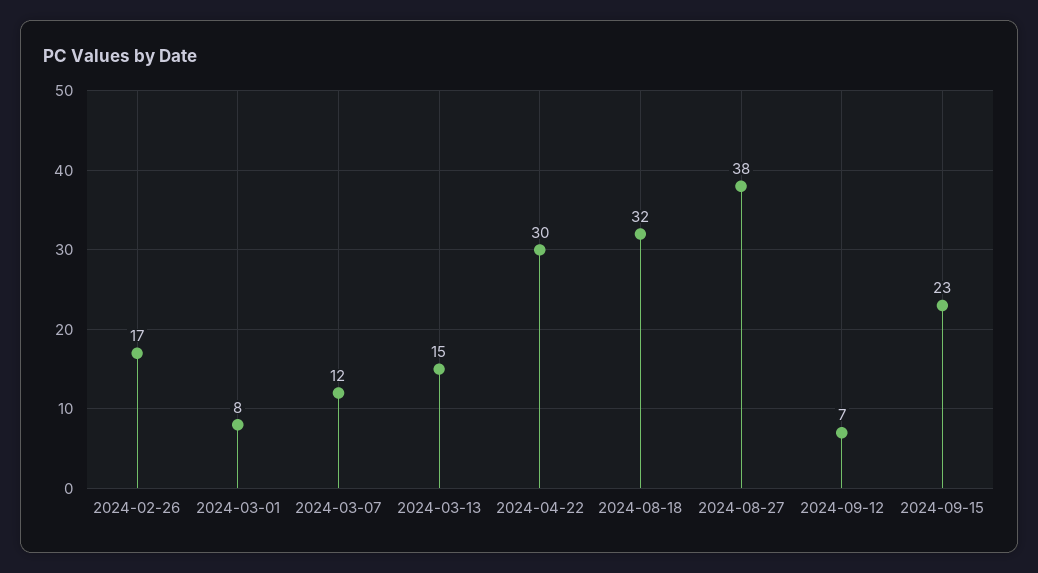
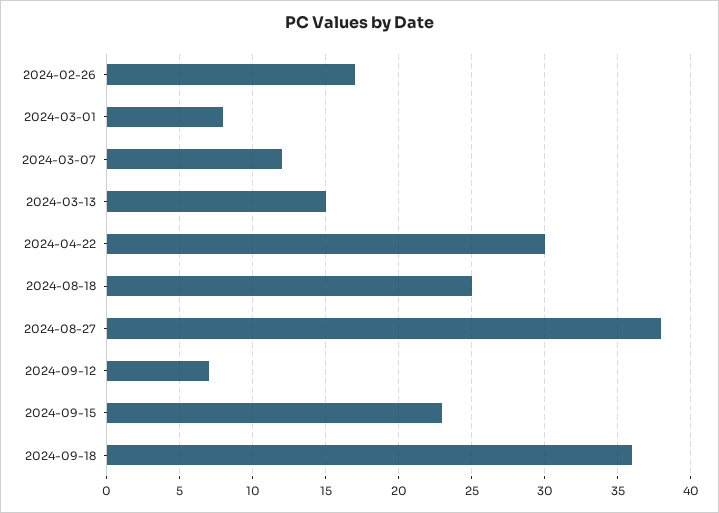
2024-08-18: 32 -> 25
2024-09-18: none -> 36

